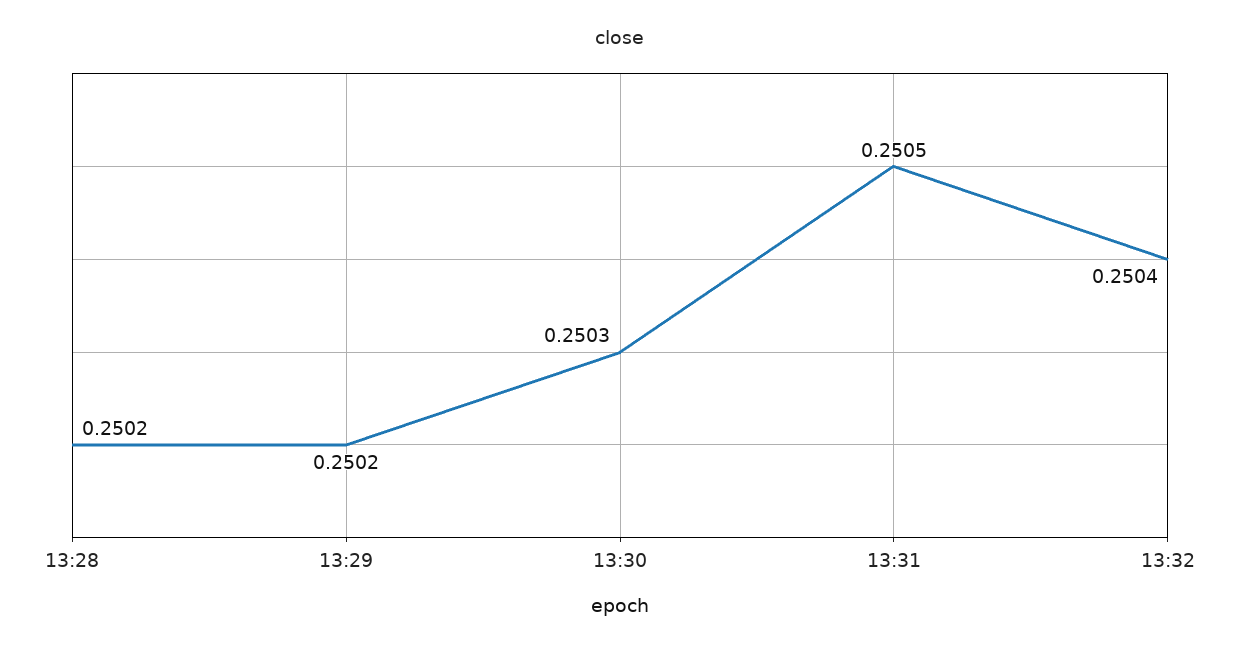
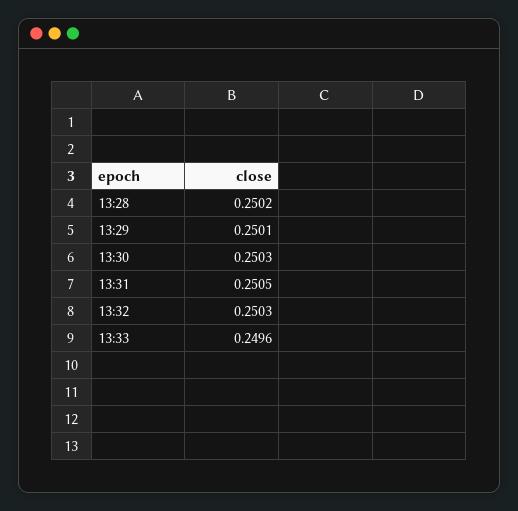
13:29: 0.2502 -> 0.2501
13:32: 0.2504 -> 0.2503
13:33: none -> 0.2496

